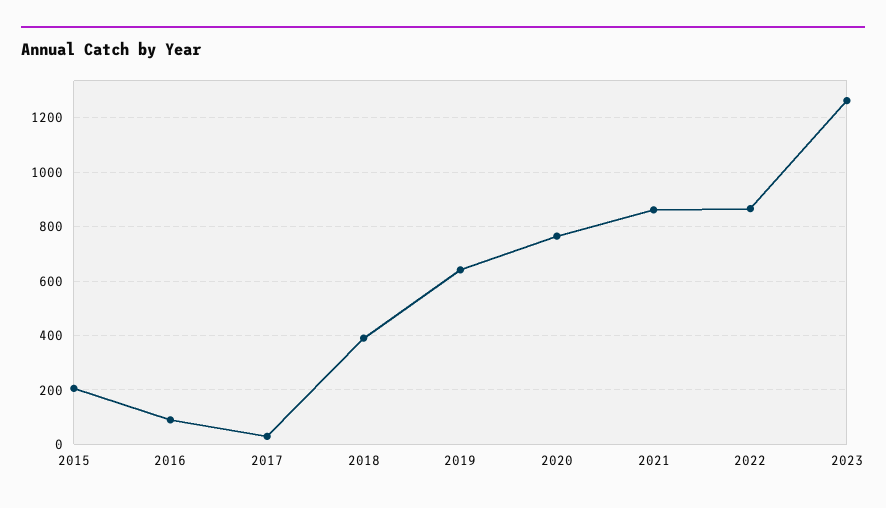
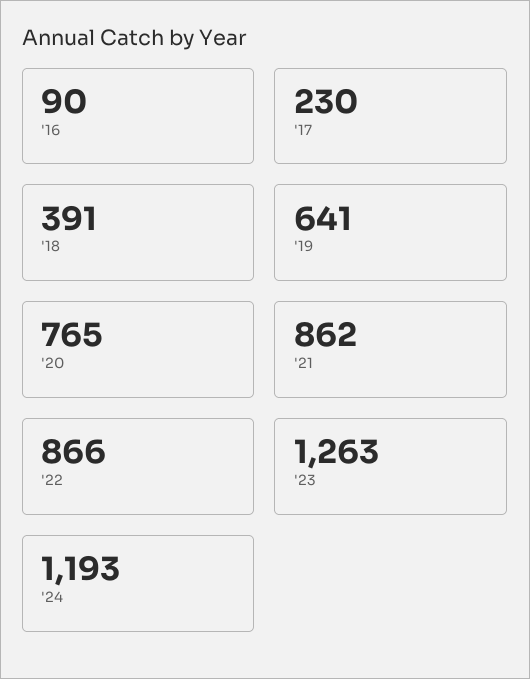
2015: 200 -> none
2017: 25 -> 230
'24: none -> 1193

